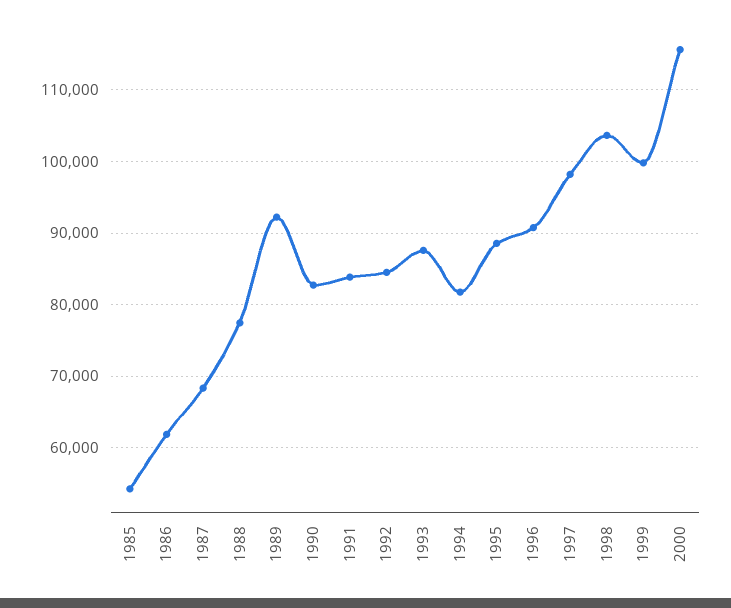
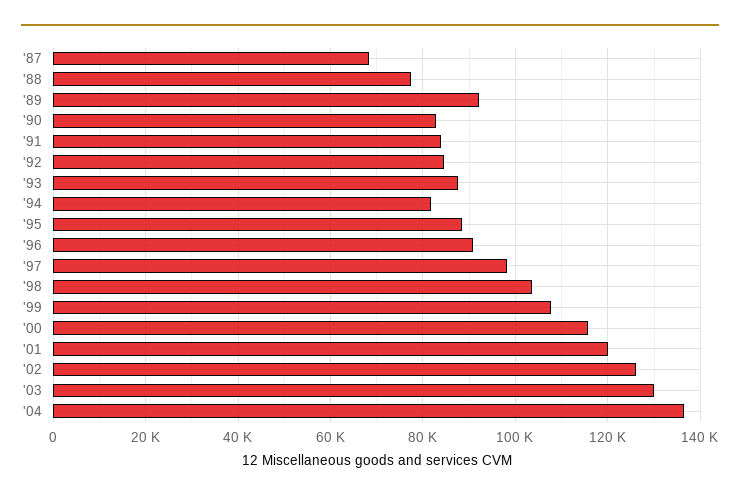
1985: 54000 -> none
1986: 62000 -> none
1999: 100000 -> 108000
'01: none -> 120000
'02: none -> 126000
'03: none -> 130000
'04: none -> 136000

